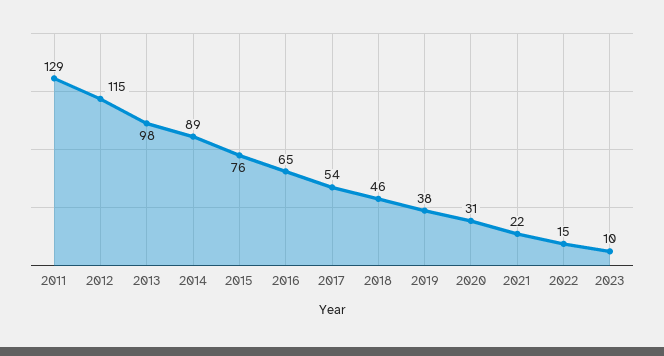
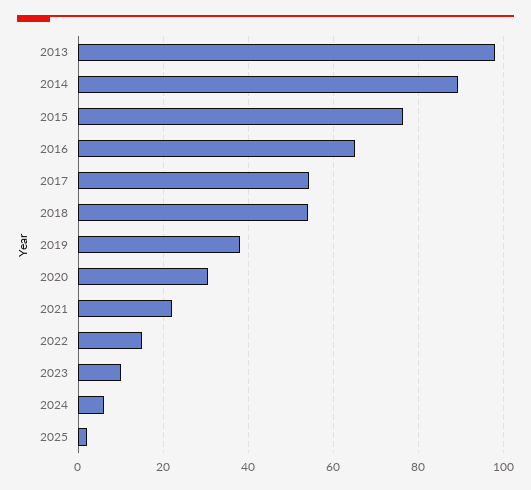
2011: 129 -> none
2012: 115 -> none
2018: 46 -> 54
2024: none -> 6
2025: none -> 2

